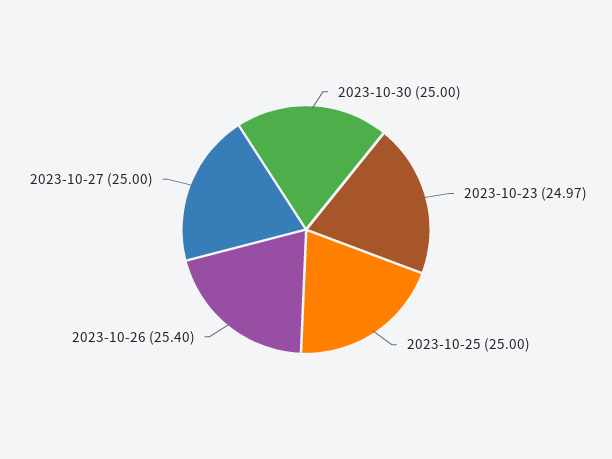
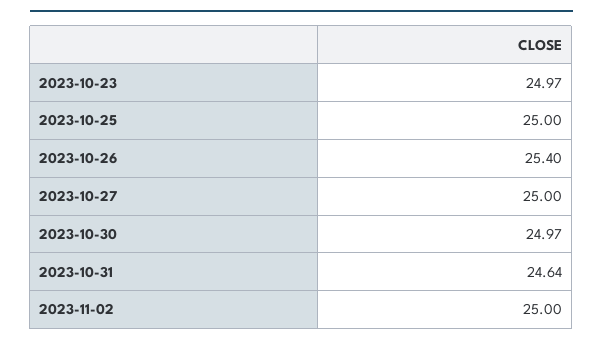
2023-10-30: 25 -> 24.97
2023-10-31: none -> 24.64
2023-11-02: none -> 25

